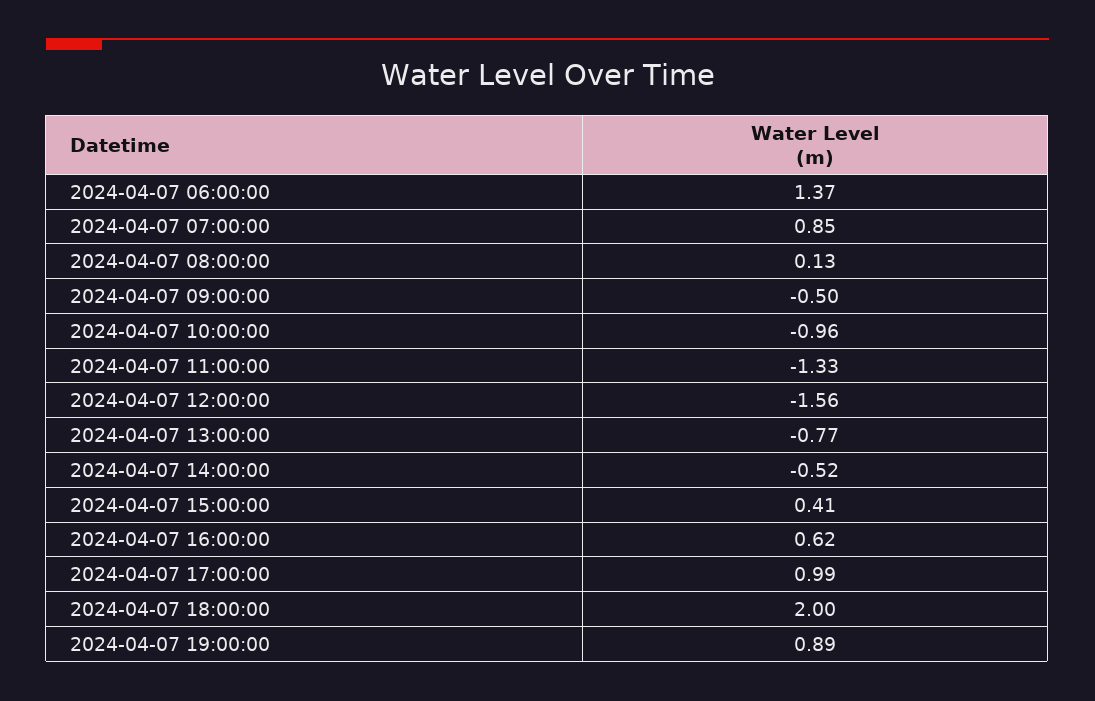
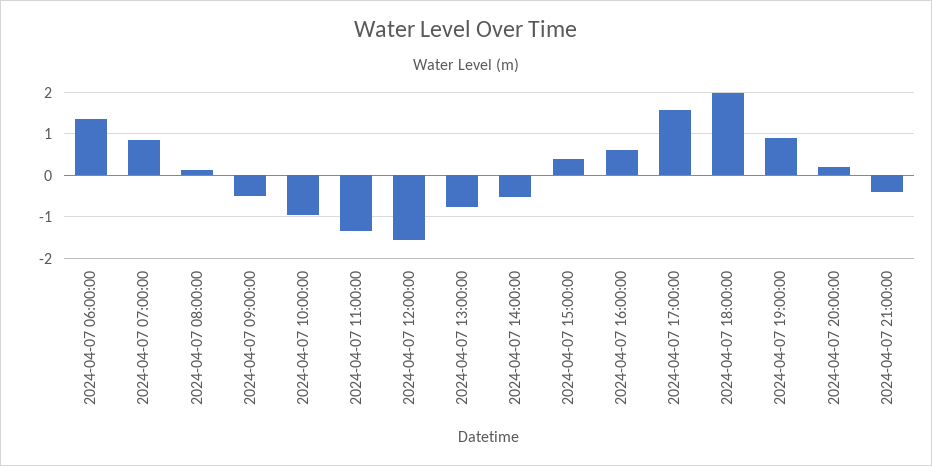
2024-04-07 17:00:00: 0.99 -> 1.6
2024-04-07 20:00:00: none -> 0.2
2024-04-07 21:00:00: none -> -0.4

